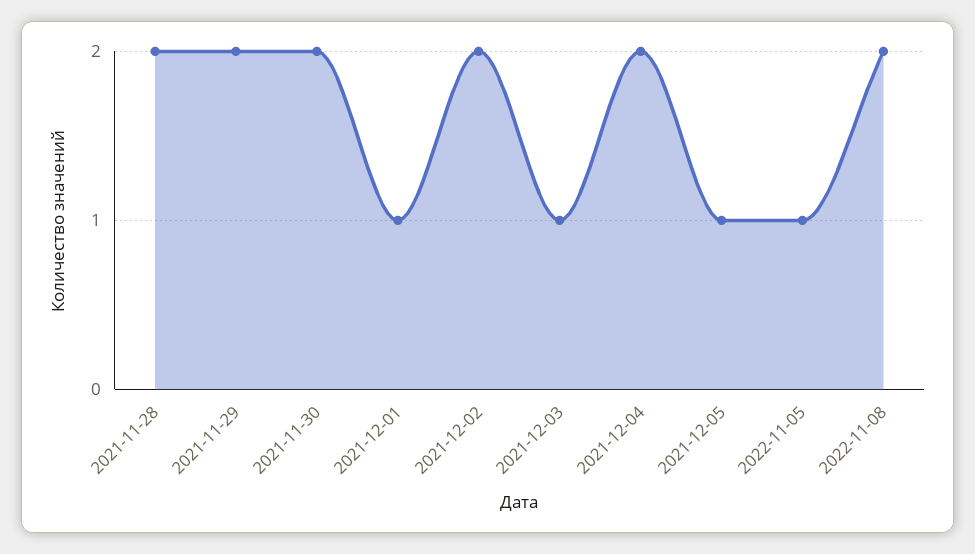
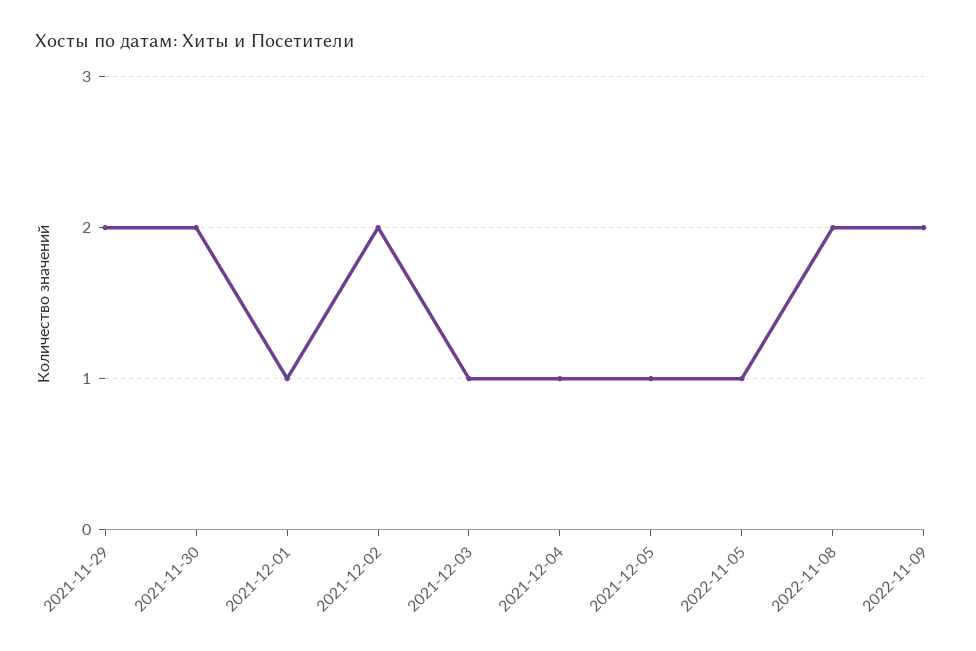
2021-11-28: 2 -> none
2021-12-04: 2 -> 1
2022-11-09: none -> 2

